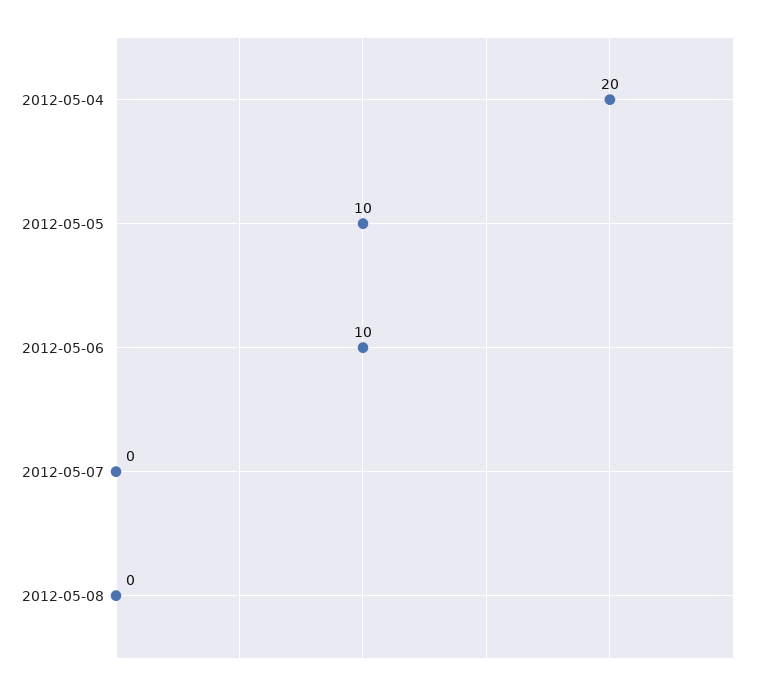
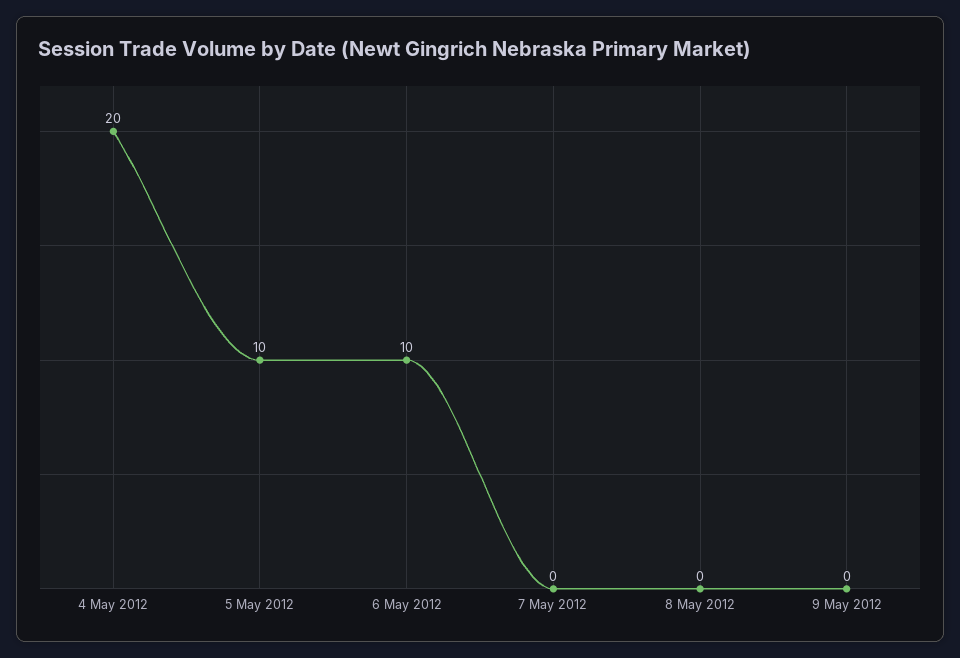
9 May 2012: none -> 0

